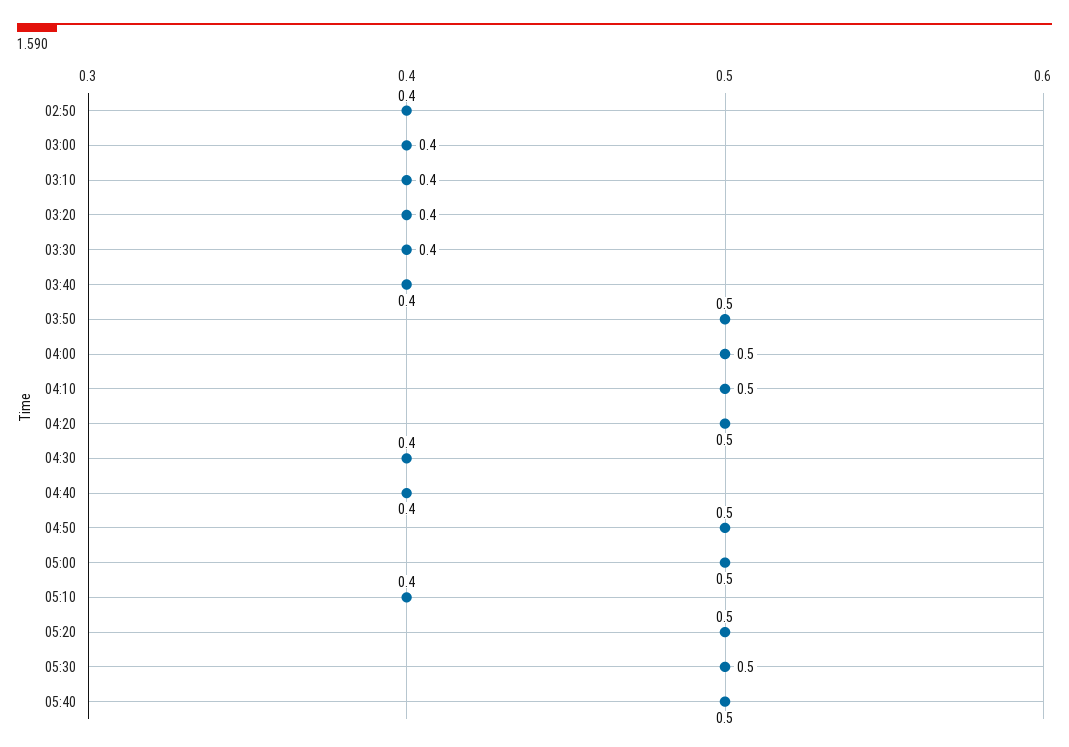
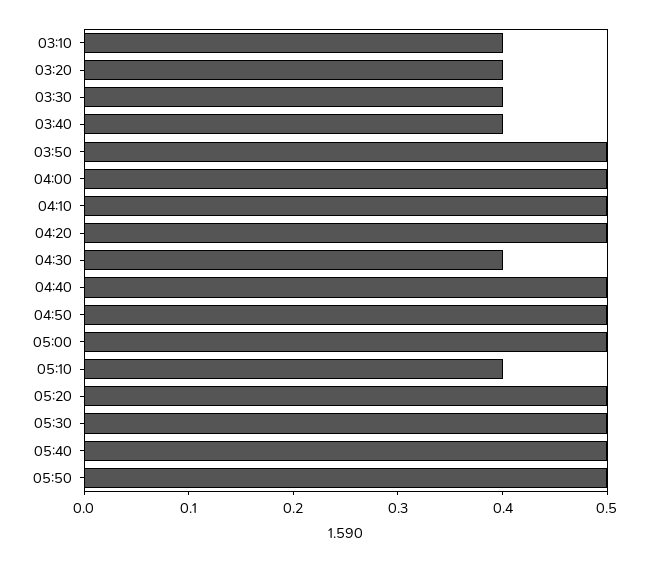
02:50: 0.4 -> none
03:00: 0.4 -> none
04:40: 0.4 -> 0.5
05:50: none -> 0.5

